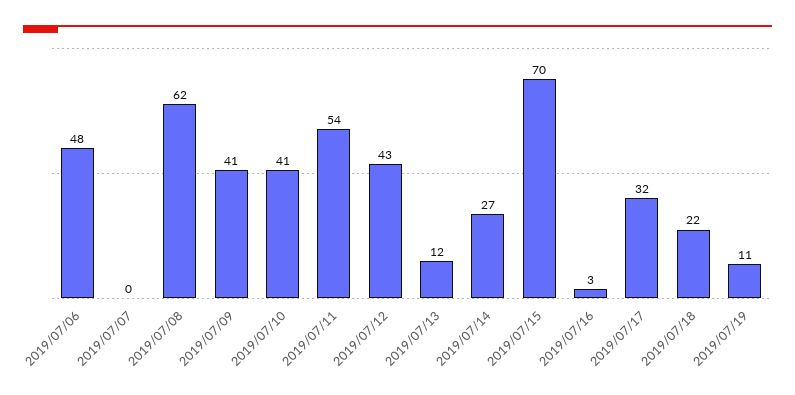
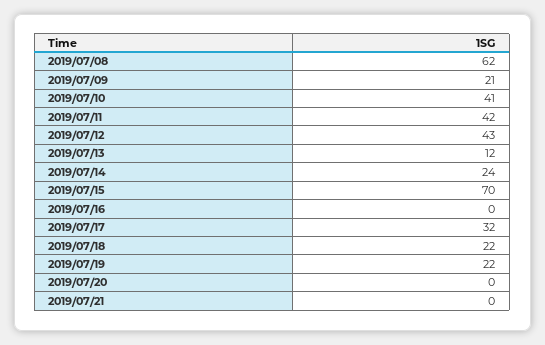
2019/07/06: 48 -> none
2019/07/07: 0 -> none
2019/07/09: 41 -> 21
2019/07/11: 54 -> 42
2019/07/14: 27 -> 24
2019/07/16: 3 -> 0
2019/07/19: 11 -> 22
2019/07/20: none -> 0
2019/07/21: none -> 0

